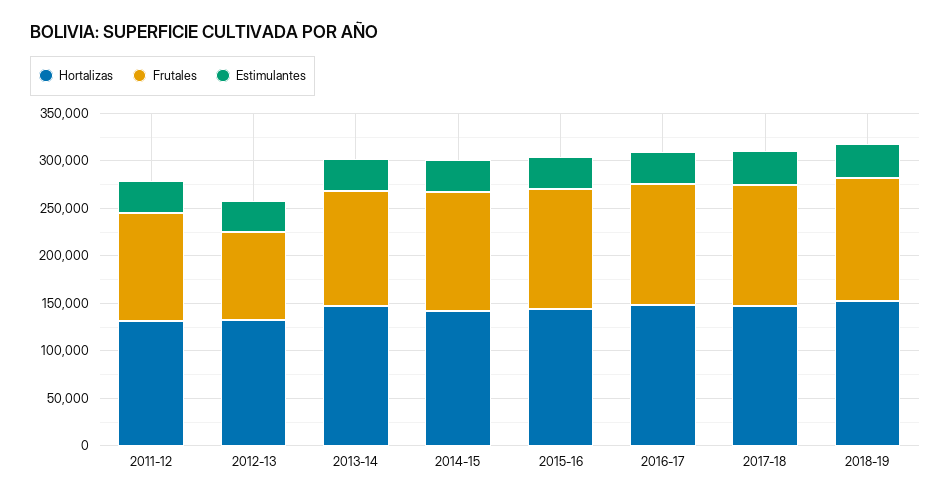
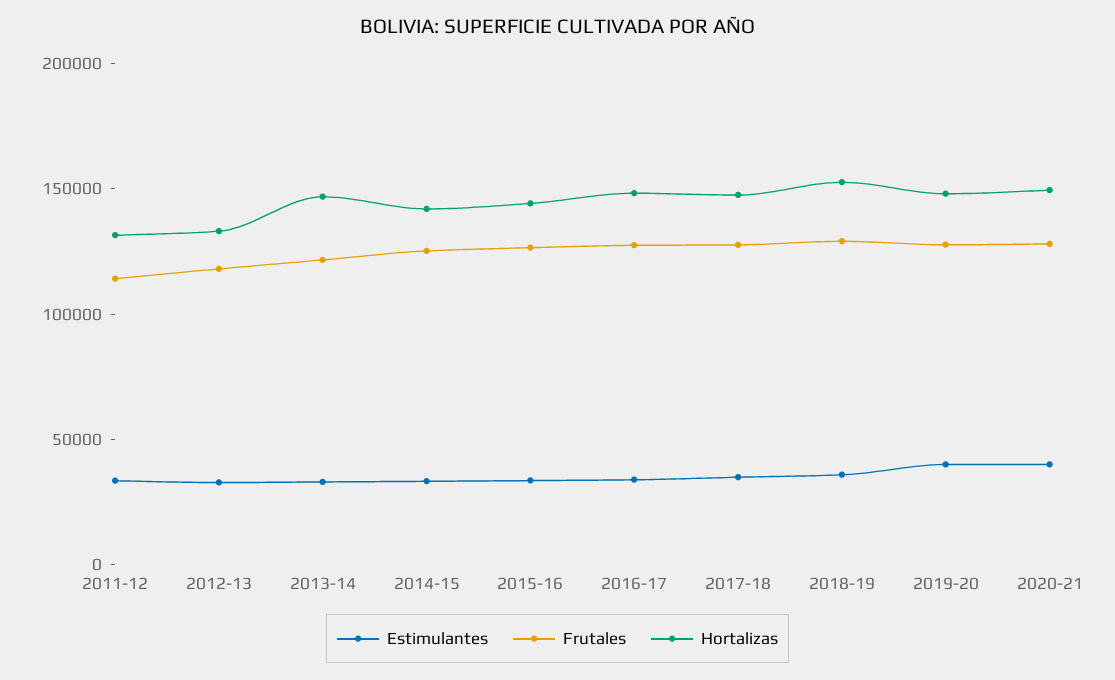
Frutales, 2012-13: 90000 -> 120000
Estimulantes, 2019-20: none -> 40000
Frutales, 2019-20: none -> 130000
Hortalizas, 2019-20: none -> 150000
Estimulantes, 2020-21: none -> 40000
Frutales, 2020-21: none -> 130000
Hortalizas, 2020-21: none -> 150000

